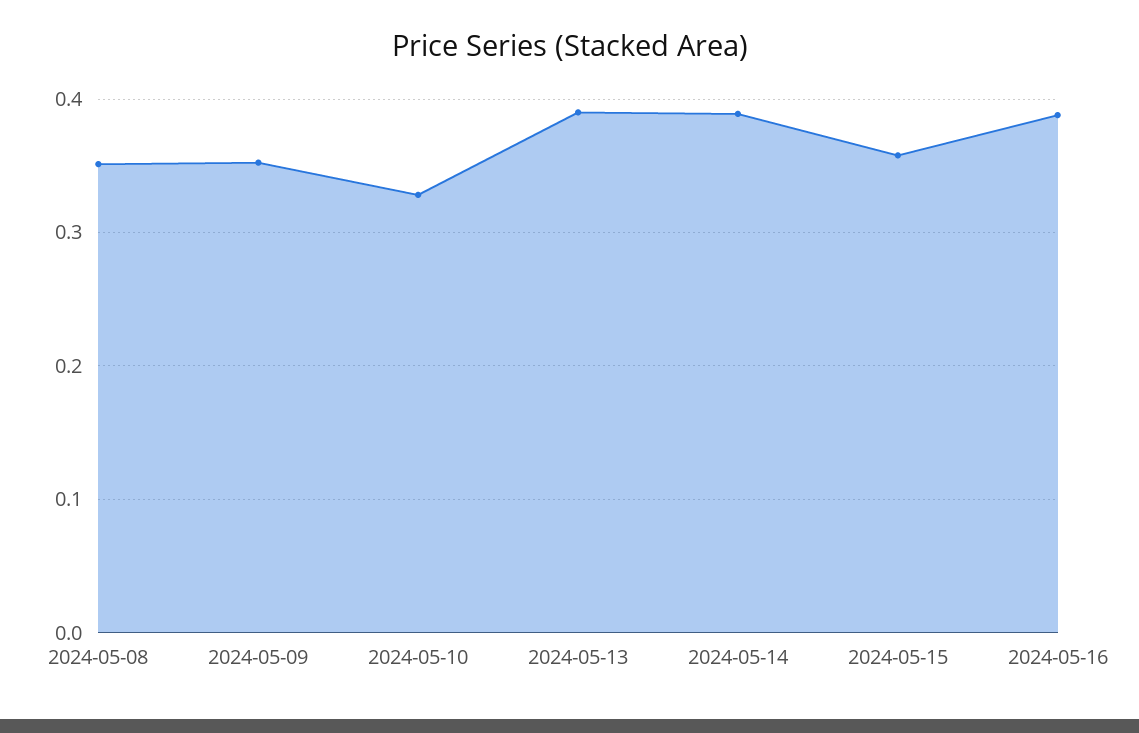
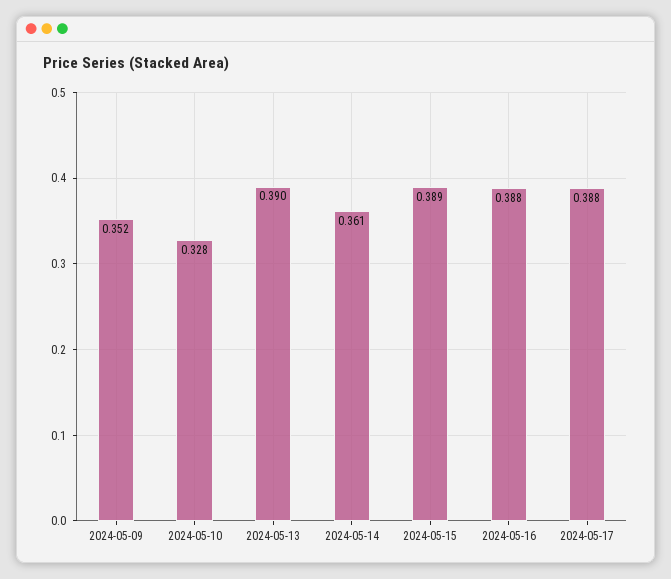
2024-05-08: 0.35 -> none
2024-05-14: 0.39 -> 0.361
2024-05-15: 0.36 -> 0.389
2024-05-17: none -> 0.388

